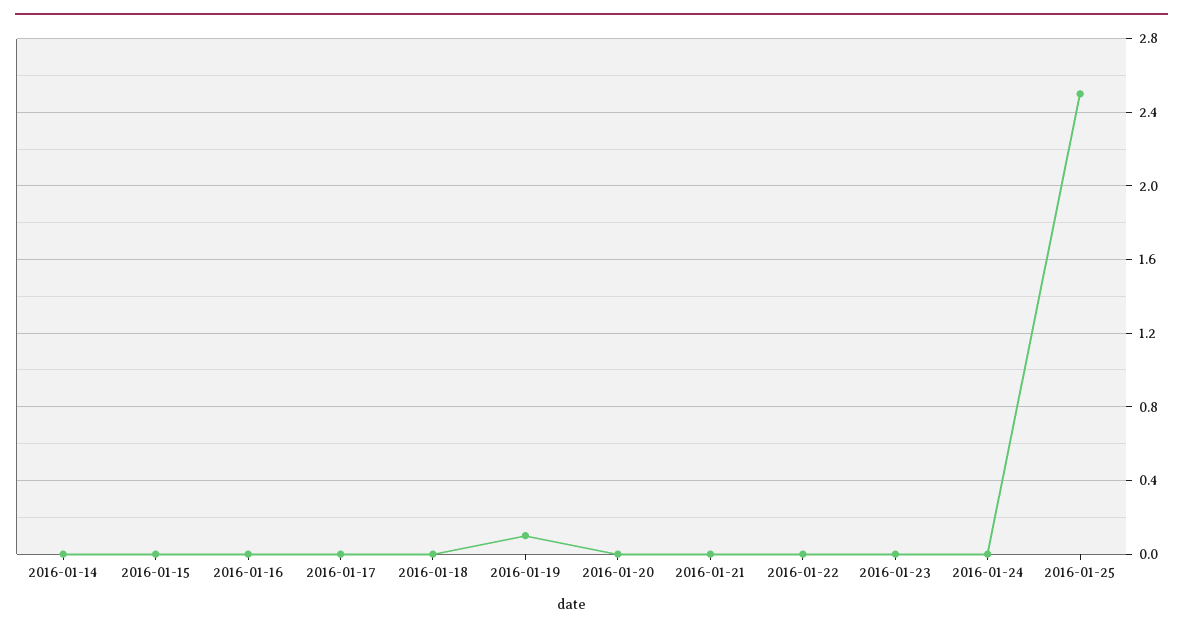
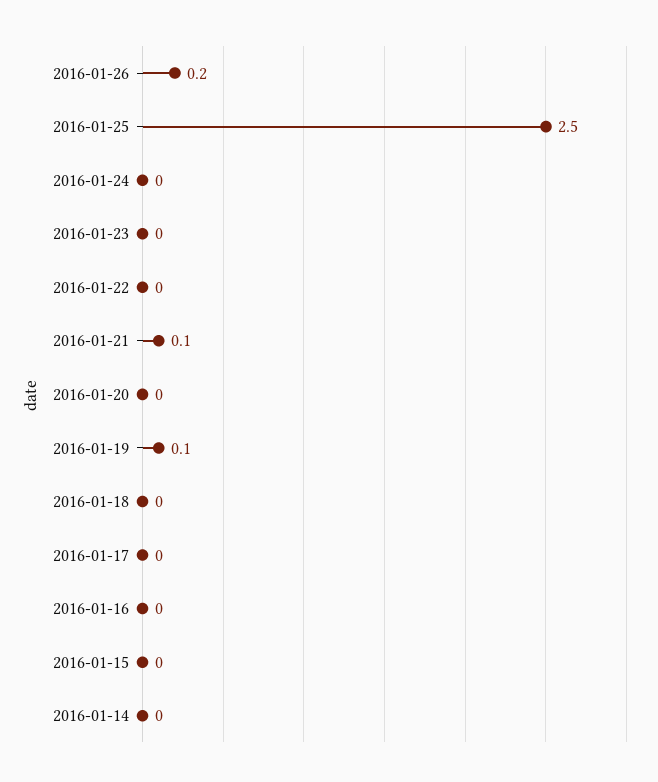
2016-01-21: 0 -> 0.1
2016-01-26: none -> 0.2

